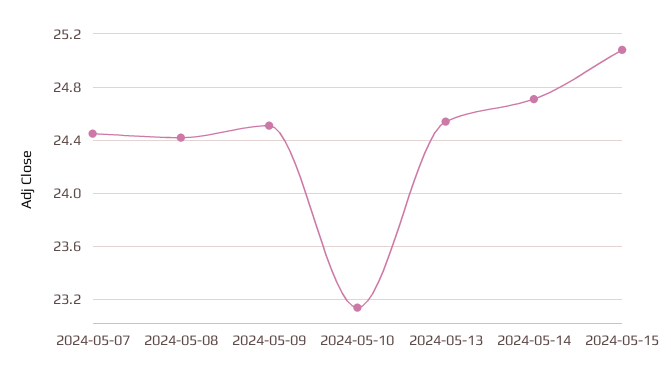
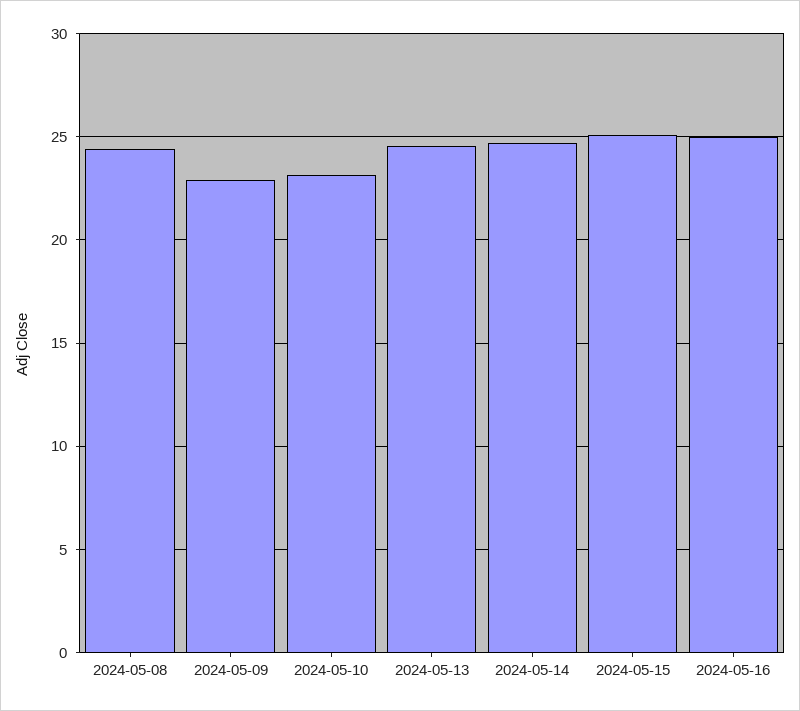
2024-05-07: 24.45 -> none
2024-05-09: 24.5 -> 23
2024-05-16: none -> 25

